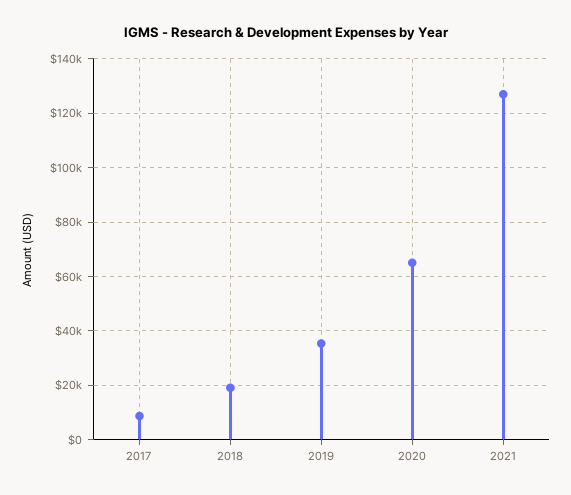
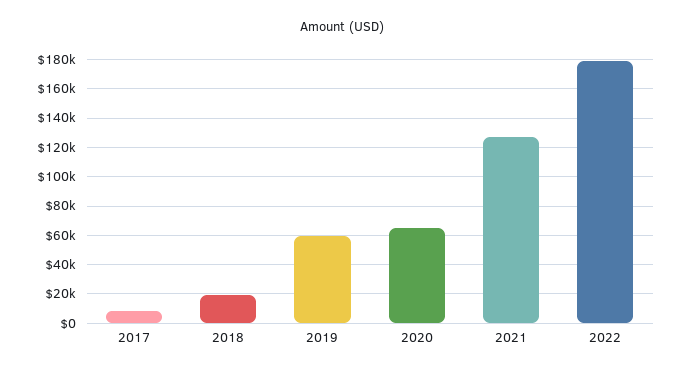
2019: 35000 -> 60000
2022: none -> 180000

